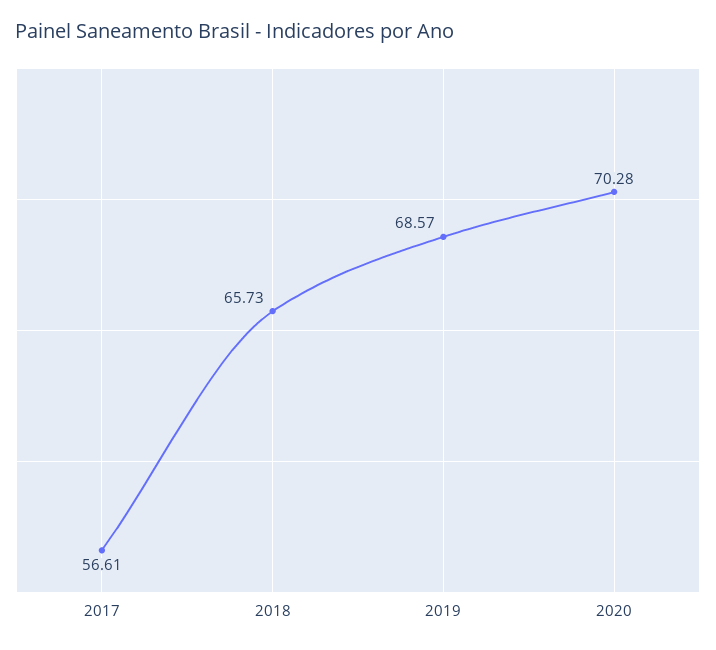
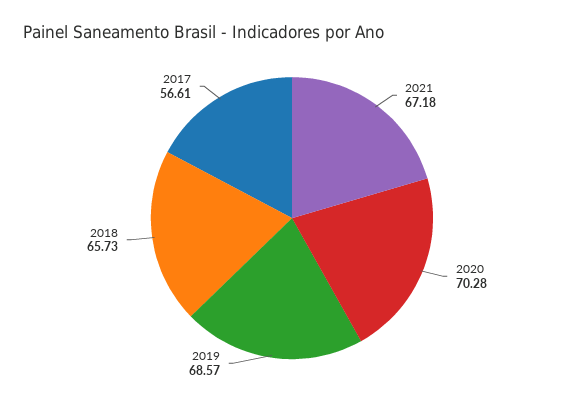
2021: none -> 67.18

